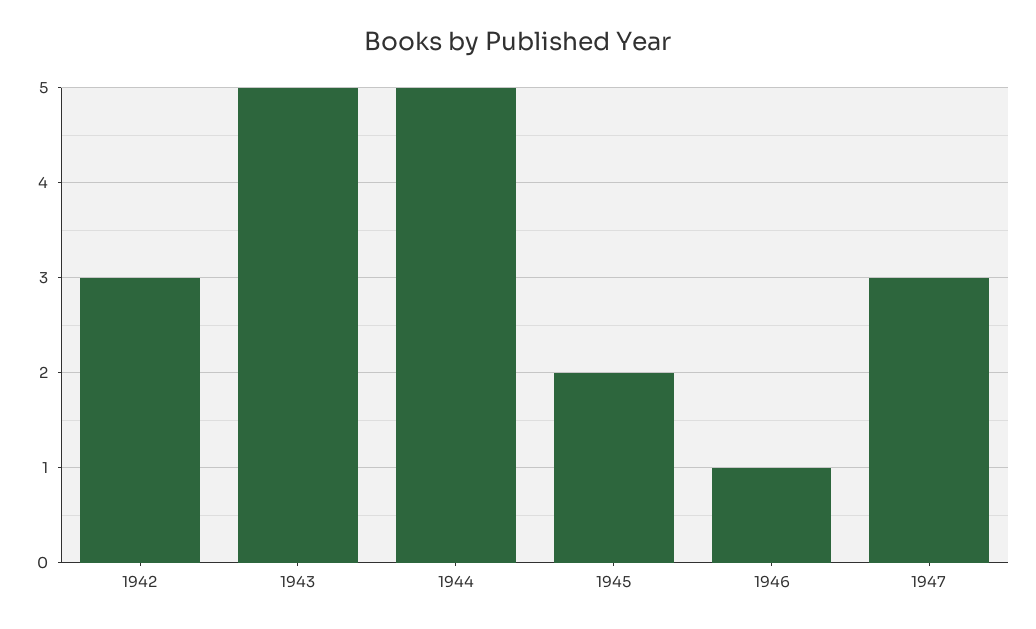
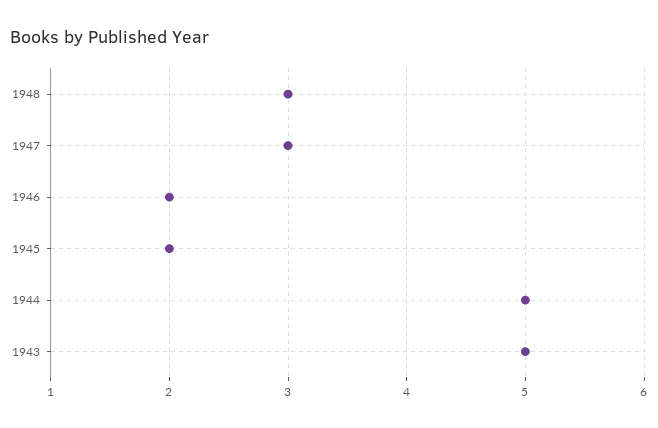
1942: 3 -> none
1946: 1 -> 2
1948: none -> 3

